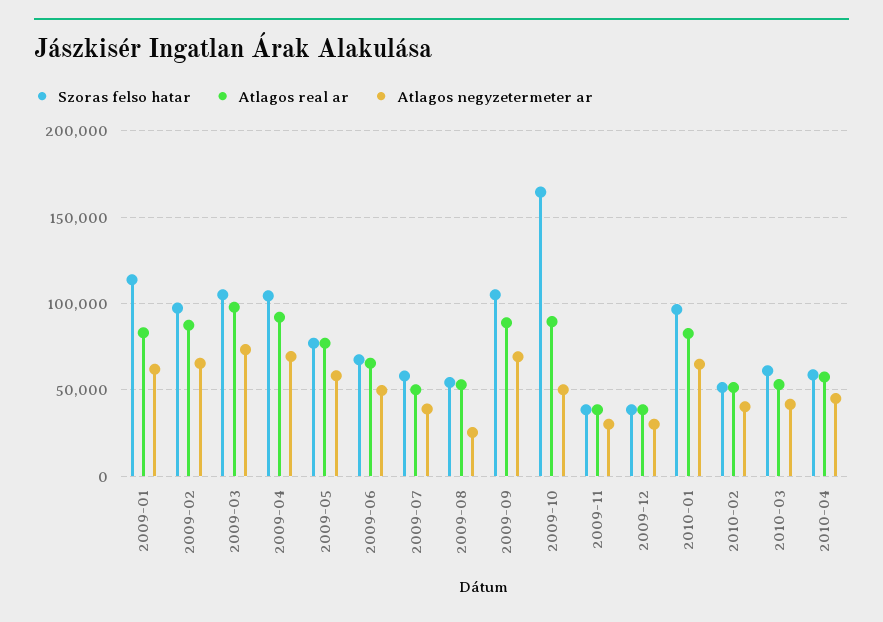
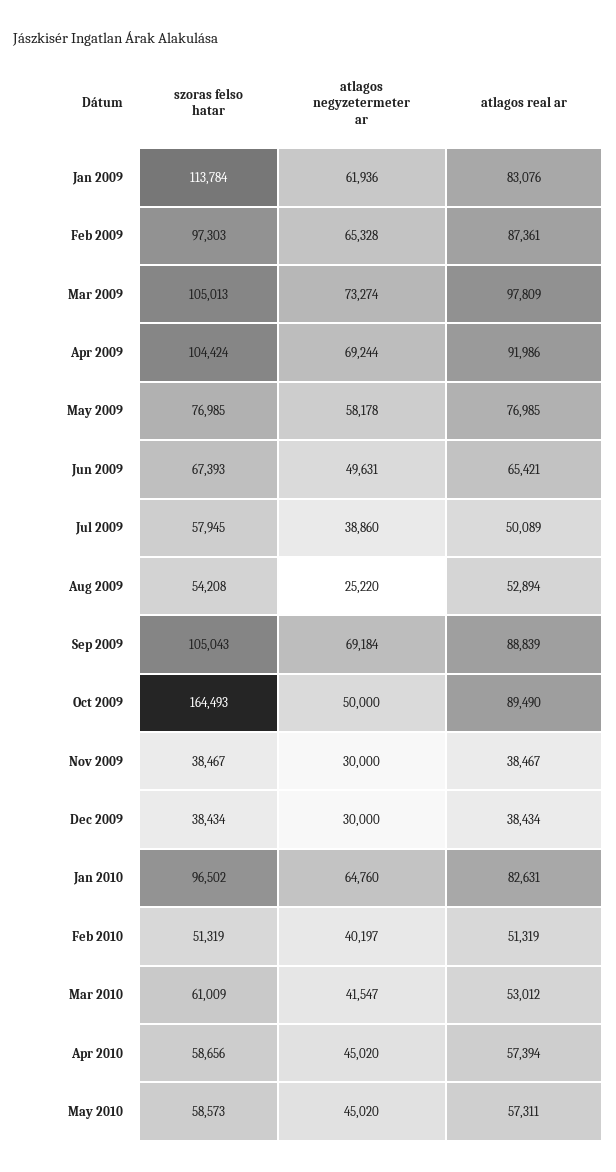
Szoras felso hatar, May 2010: none -> 58573
Atlagos negyzetermeter ar, May 2010: none -> 45020
Atlagos real ar, May 2010: none -> 57311

